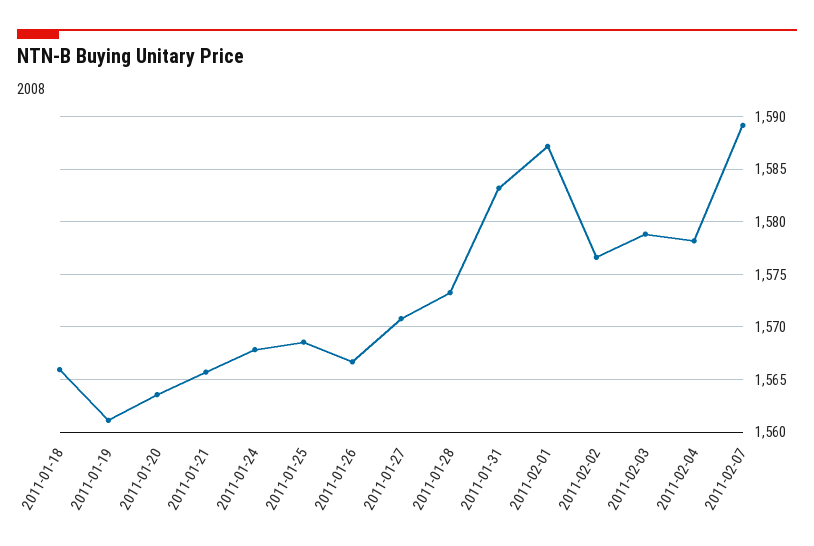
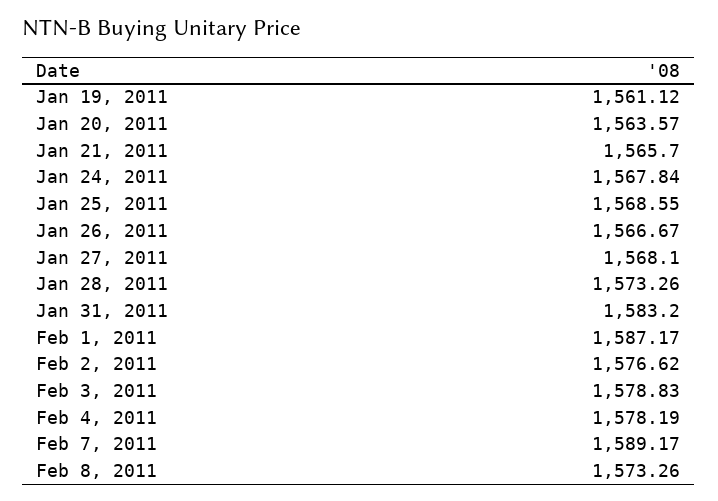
2011-01-18: 1566 -> none
2011-01-27: 1571 -> 1568.1
Feb 8, 2011: none -> 1573.26

